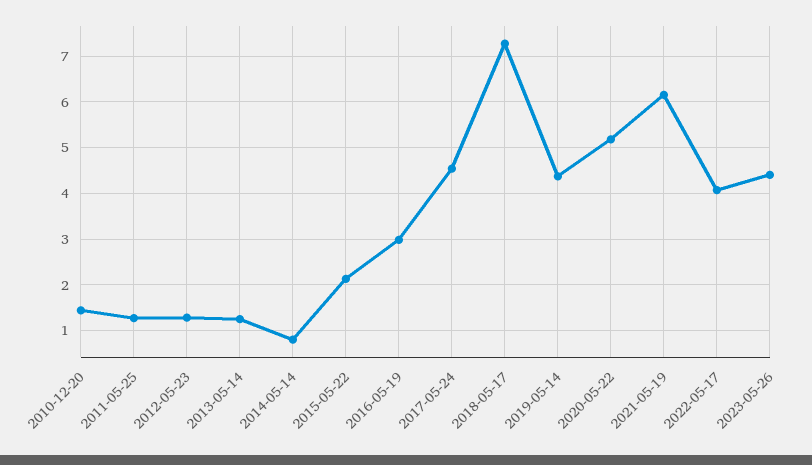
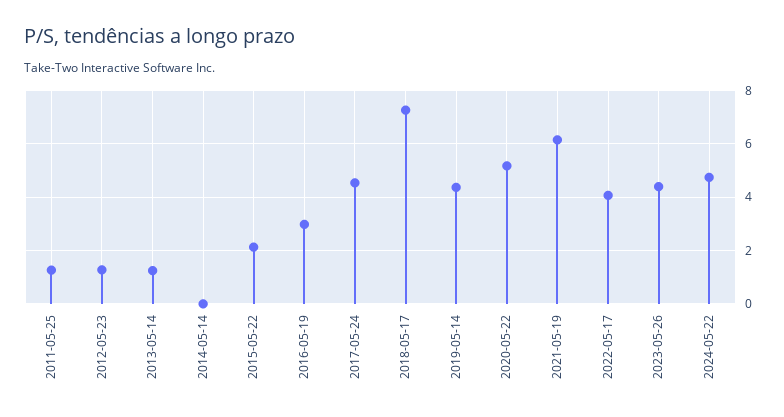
2010-12-20: 1.4 -> none
2014-05-14: 0.8 -> 0
2024-05-22: none -> 4.75

